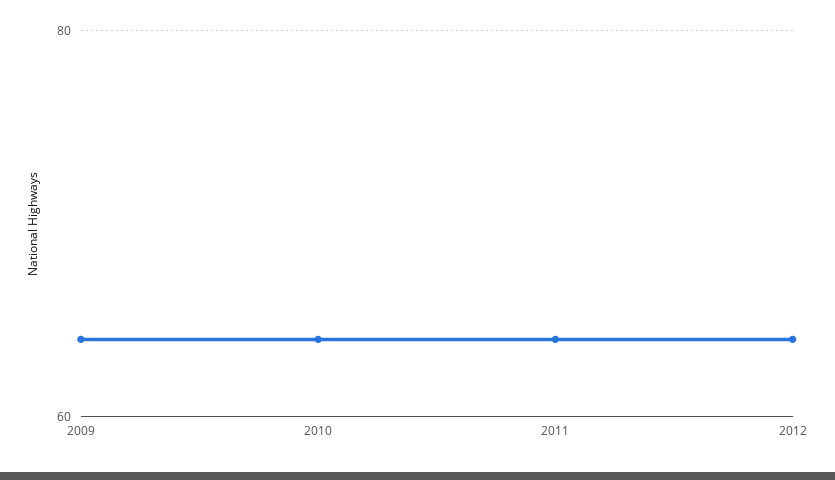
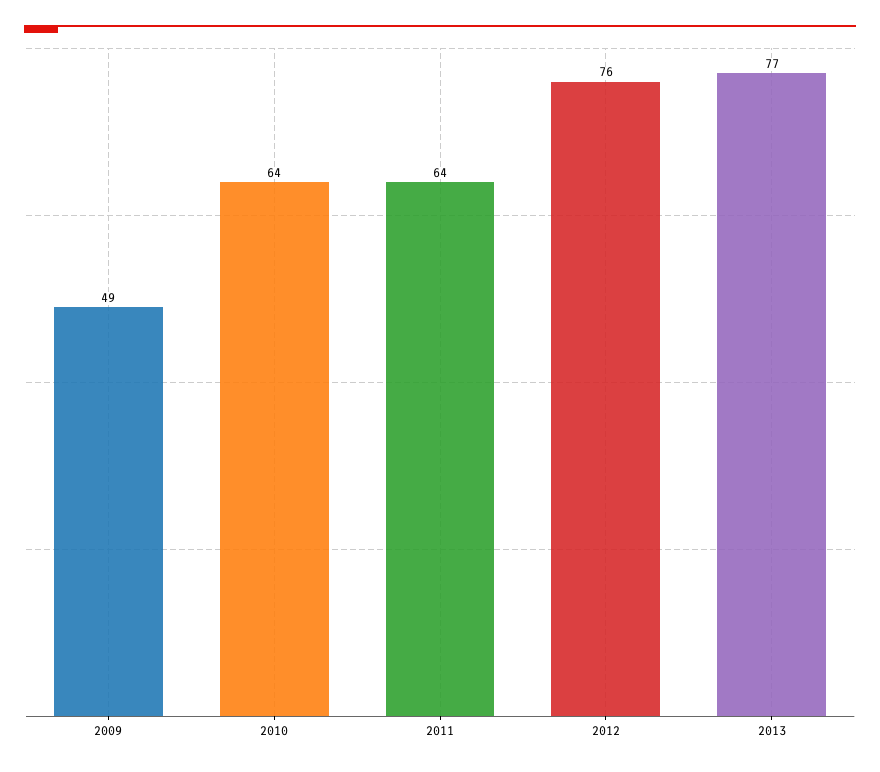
2009: 65 -> 49
2012: 65 -> 76
2013: none -> 77

